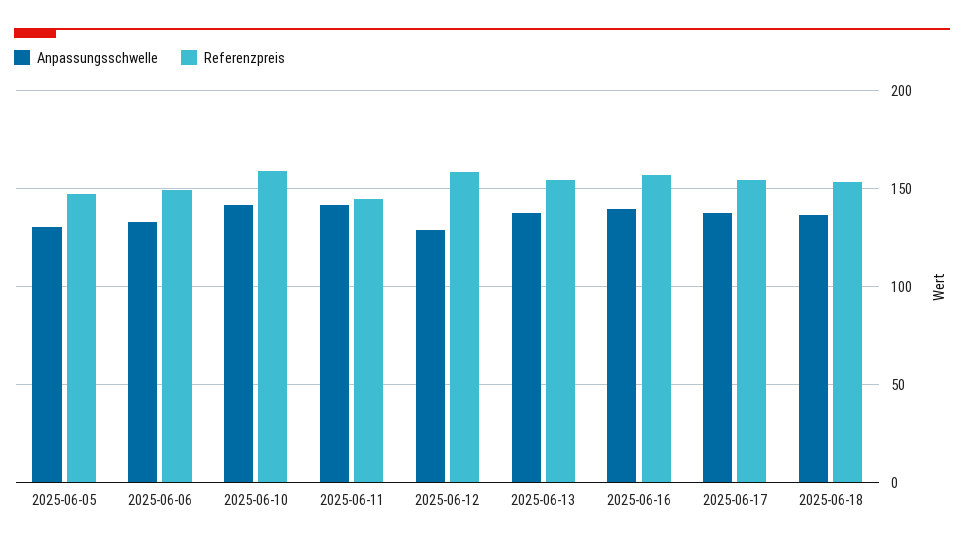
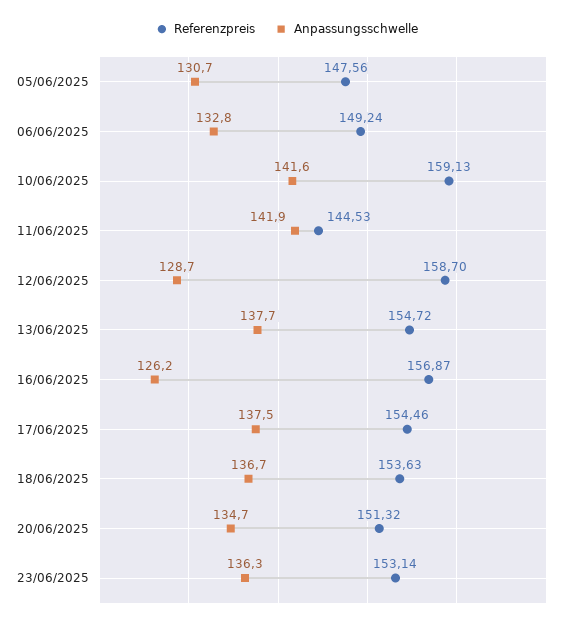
Anpassungsschwelle, 2025-06-16: 140 -> 126.2
Referenzpreis, 20/06/2025: none -> 151.32
Anpassungsschwelle, 20/06/2025: none -> 134.7
Referenzpreis, 23/06/2025: none -> 153.14
Anpassungsschwelle, 23/06/2025: none -> 136.3

